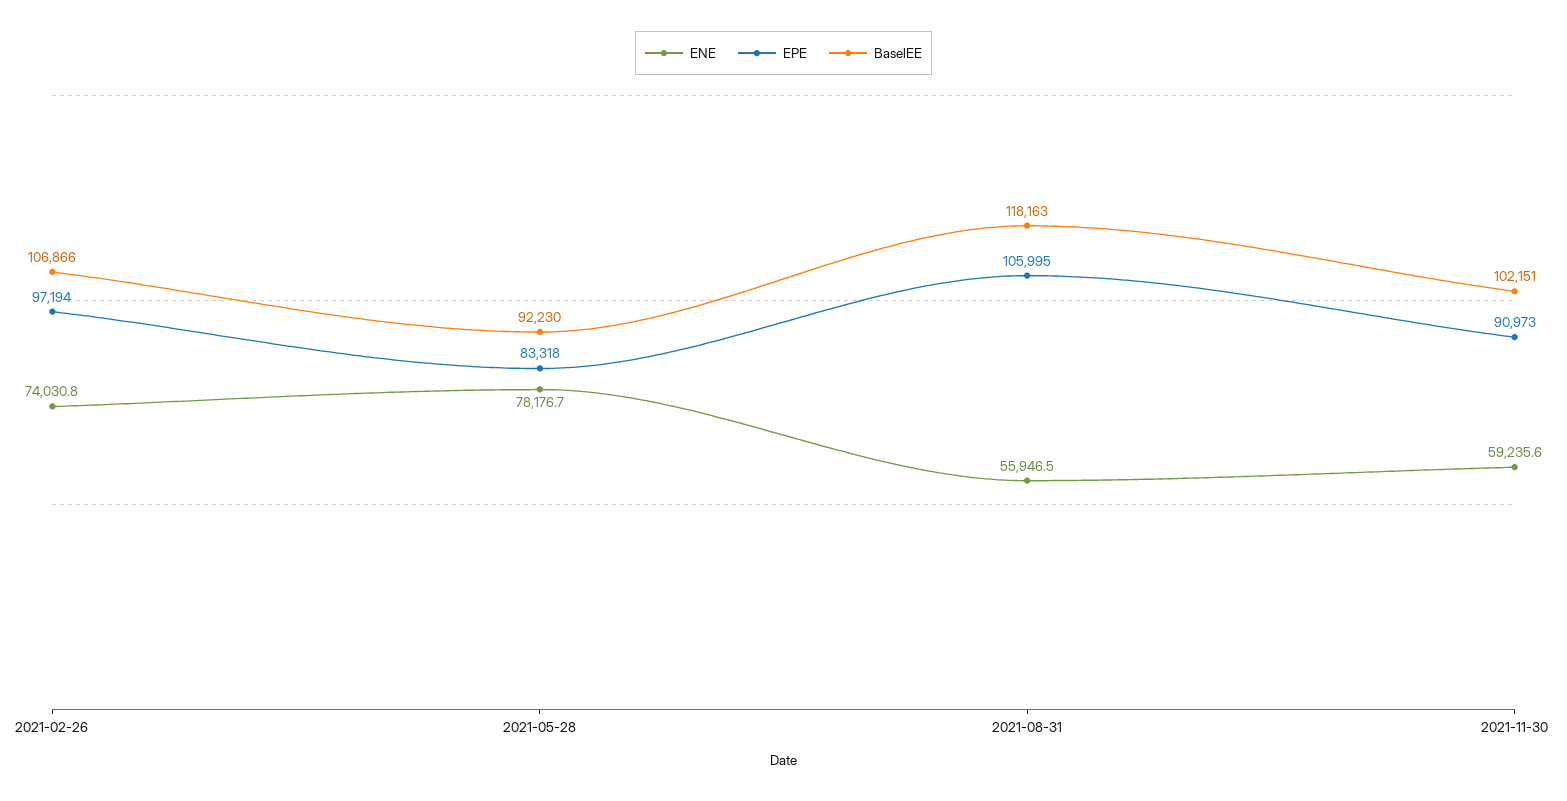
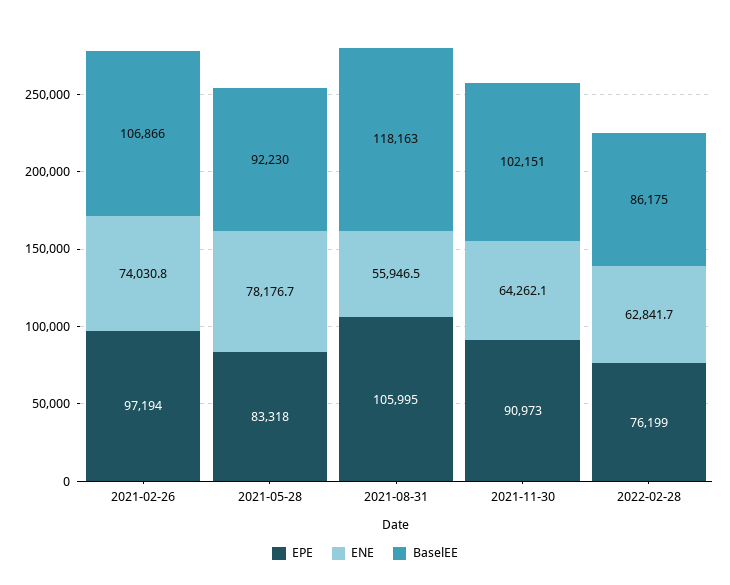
ENE, 2021-11-30: 59235.6 -> 64262.1
EPE, 2022-02-28: none -> 76199
ENE, 2022-02-28: none -> 62841.7
BaselEE, 2022-02-28: none -> 86175

